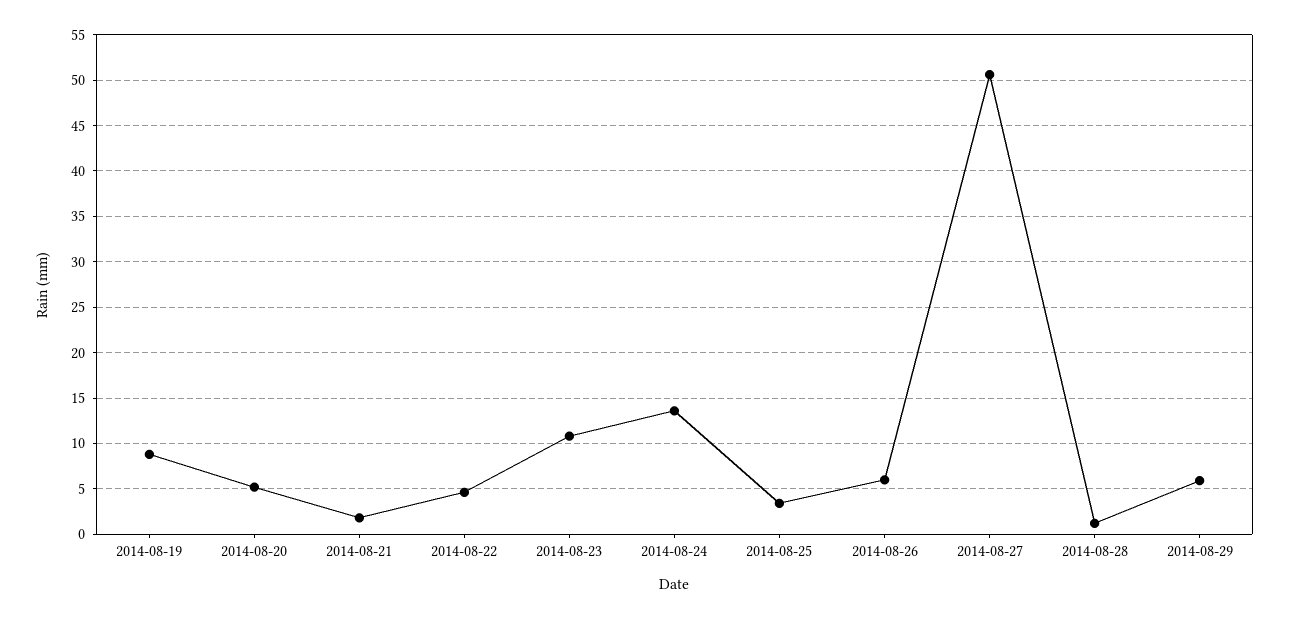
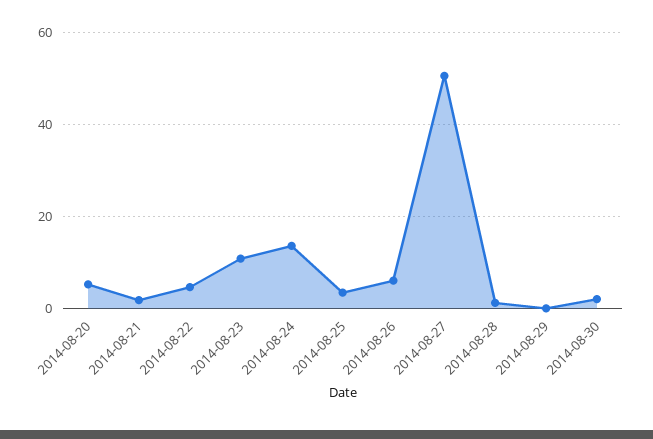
2014-08-19: 9 -> none
2014-08-29: 6 -> 0
2014-08-30: none -> 2

